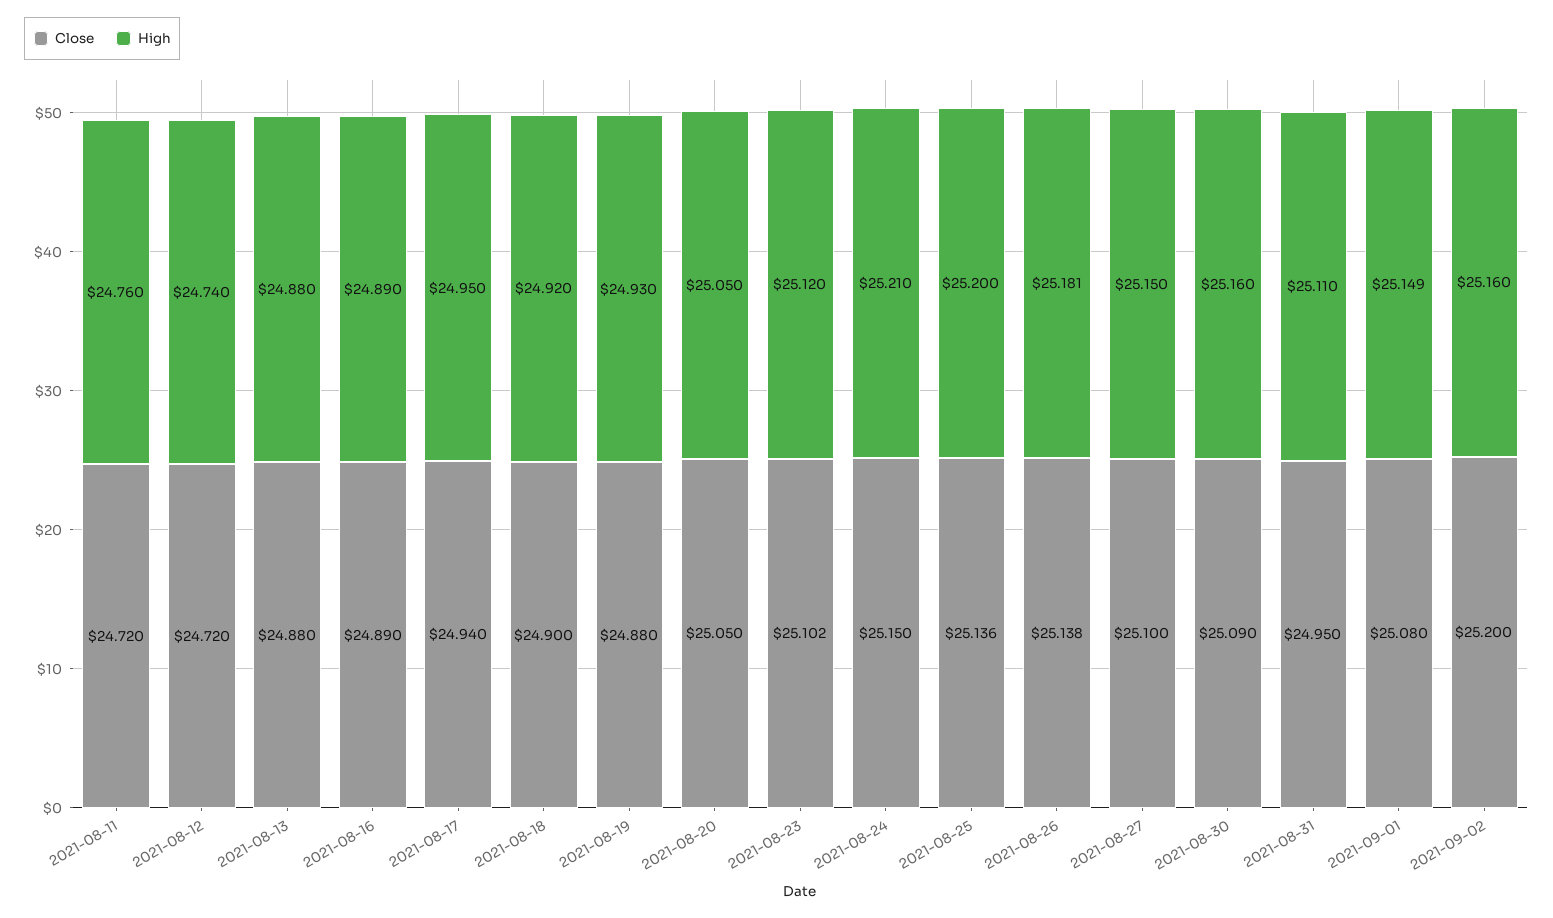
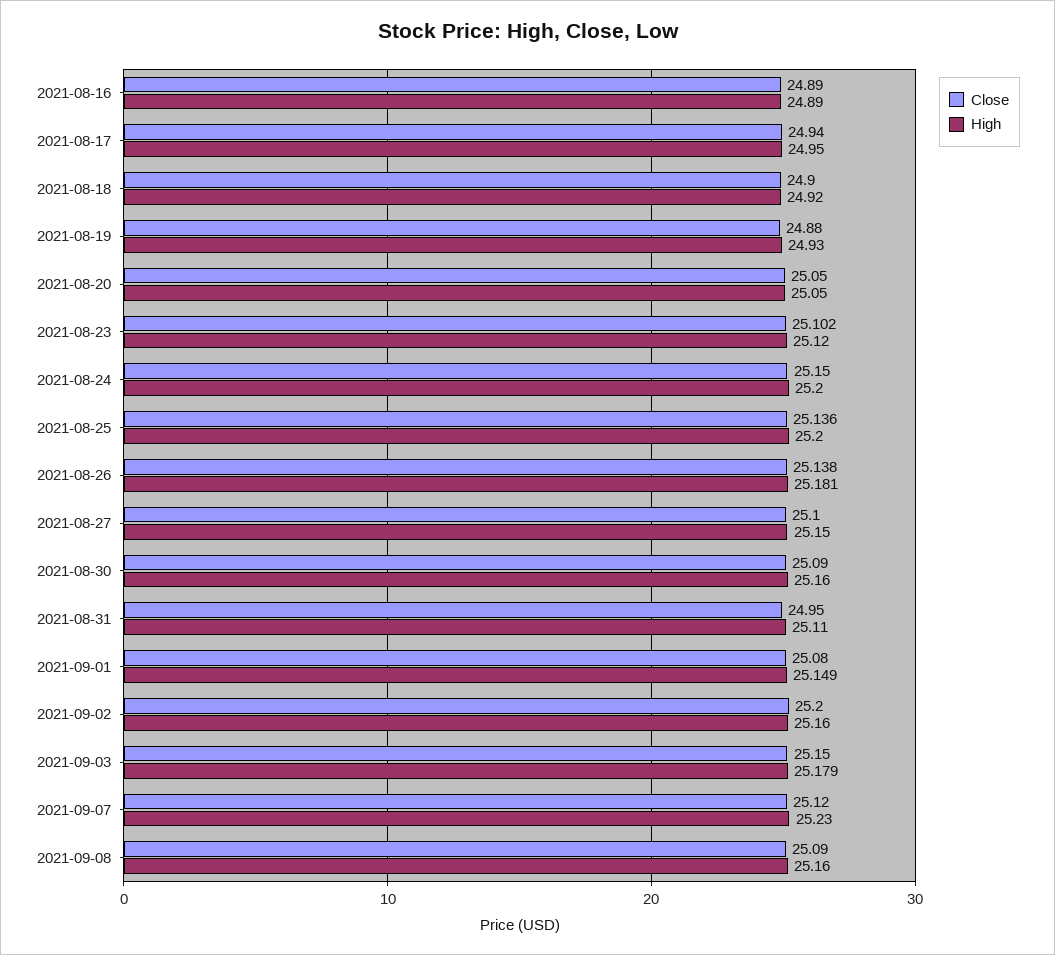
Close, 2021-08-11: 24.72 -> none
High, 2021-08-11: 24.76 -> none
Close, 2021-08-12: 24.72 -> none
High, 2021-08-12: 24.74 -> none
Close, 2021-08-13: 24.88 -> none
High, 2021-08-13: 24.88 -> none
High, 2021-08-24: 25.21 -> 25.2
Close, 2021-09-03: none -> 25.15
High, 2021-09-03: none -> 25.179
Close, 2021-09-07: none -> 25.12
High, 2021-09-07: none -> 25.23
Close, 2021-09-08: none -> 25.09
High, 2021-09-08: none -> 25.16

